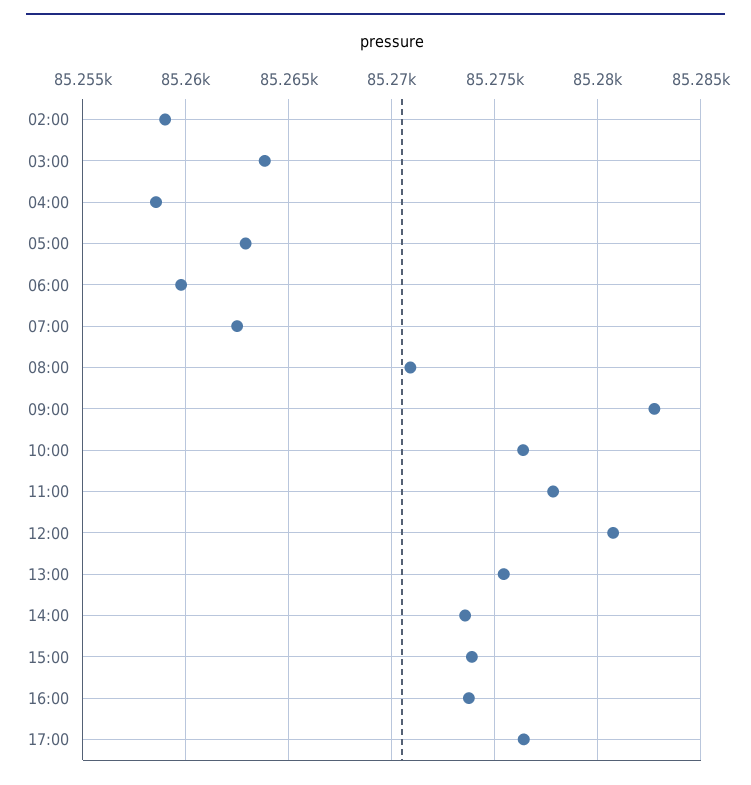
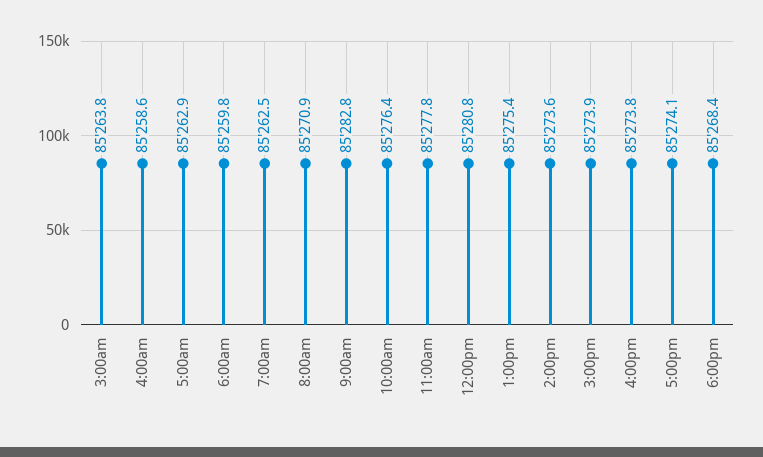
02:00: 85259 -> none
17:00: 85276.5 -> 85274.1
6:00pm: none -> 85268.4

